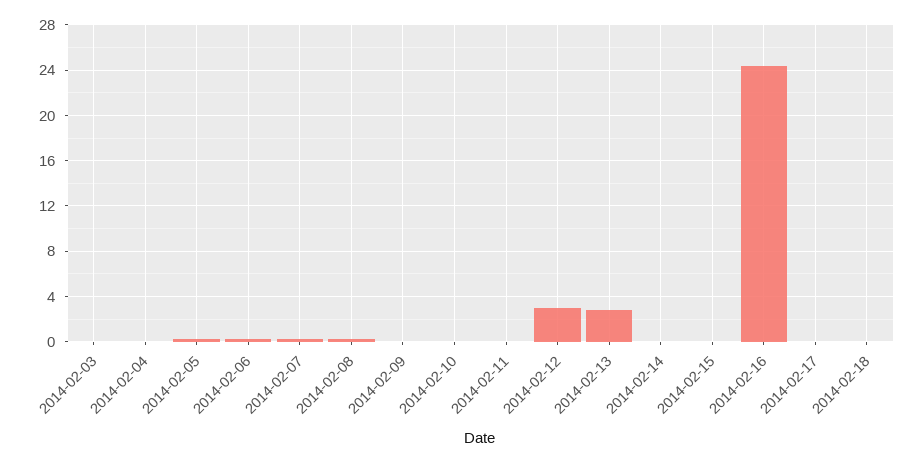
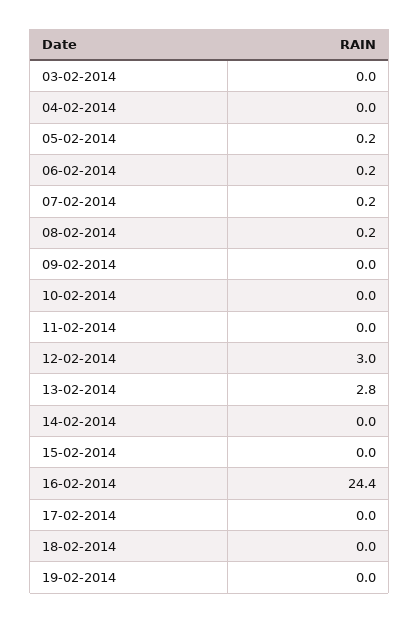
19-02-2014: none -> 0

